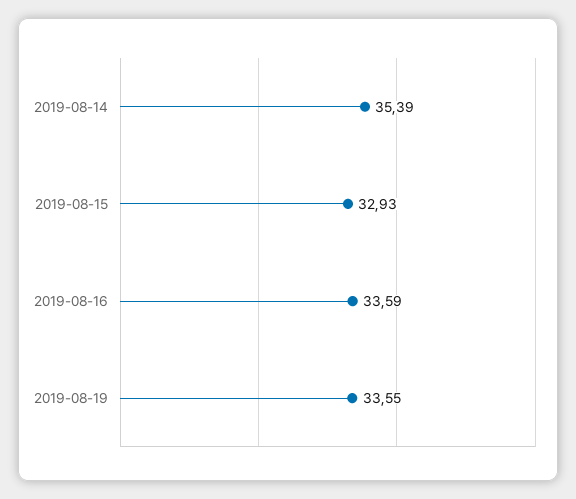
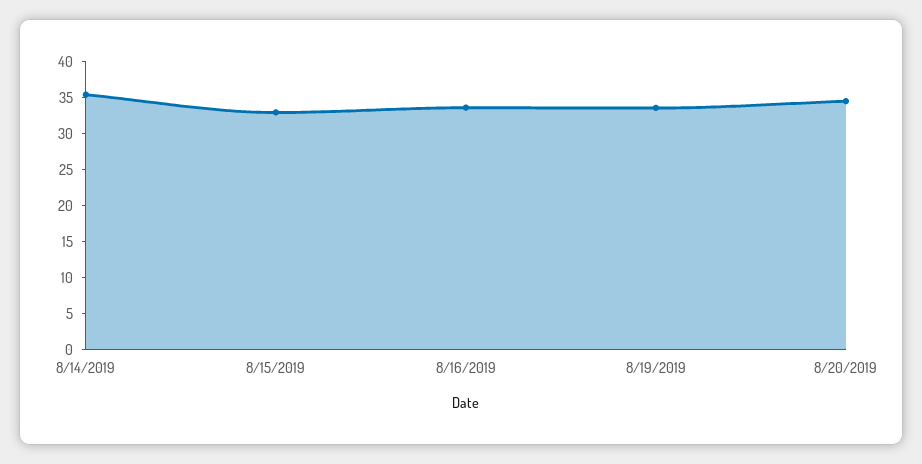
8/20/2019: none -> 35

